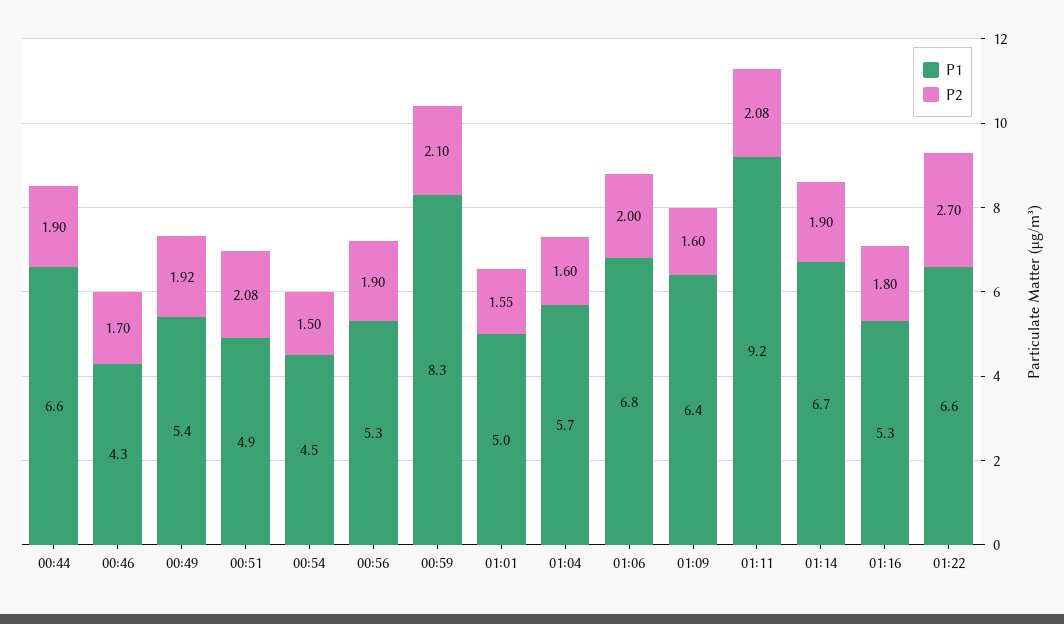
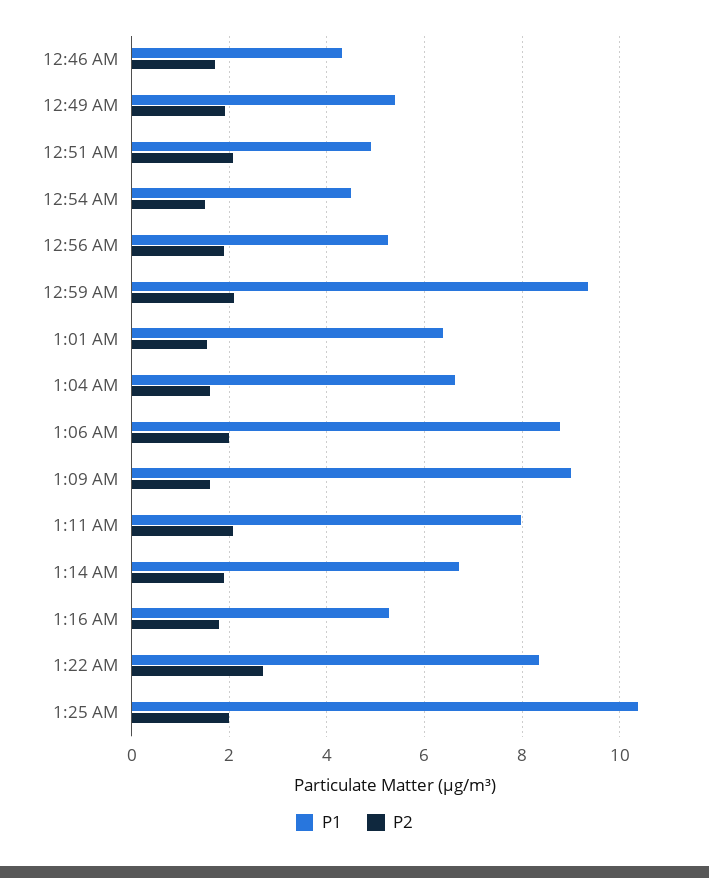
P1, 00:44: 6.6 -> none
P2, 00:44: 1.9 -> none
P1, 00:59: 8.3 -> 9.4
P1, 01:01: 5 -> 6.4
P1, 01:04: 5.7 -> 6.6
P1, 01:06: 6.8 -> 8.8
P1, 01:09: 6.4 -> 9
P1, 01:11: 9.2 -> 8
P1, 01:22: 6.6 -> 8.4
P1, 1:25 AM: none -> 10.4
P2, 1:25 AM: none -> 2

